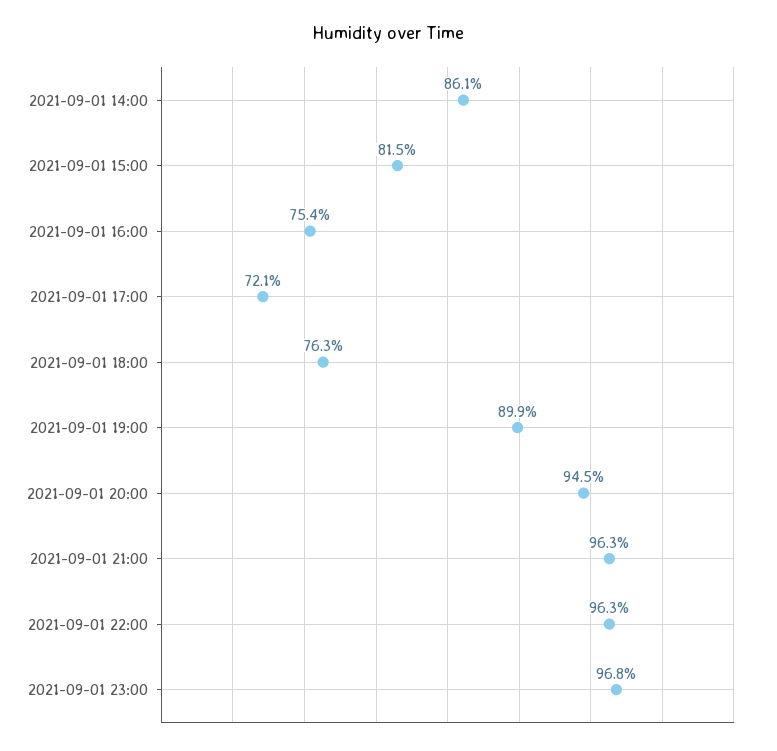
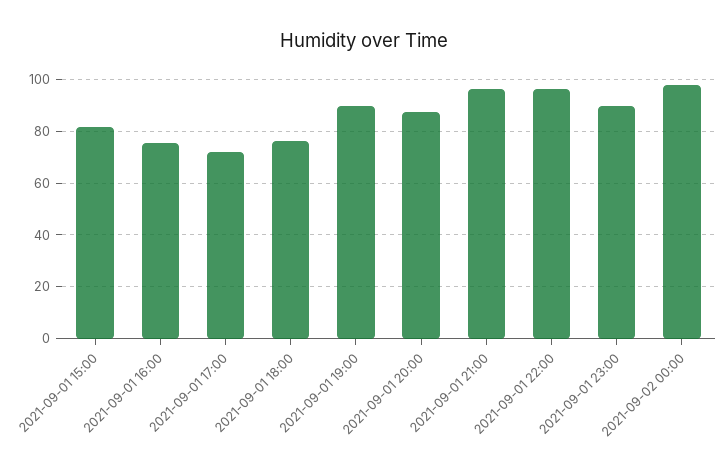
2021-09-01 14:00: 86.1 -> none
2021-09-01 20:00: 94.5 -> 87.5
2021-09-01 23:00: 96.8 -> 90
2021-09-02 00:00: none -> 97.5

